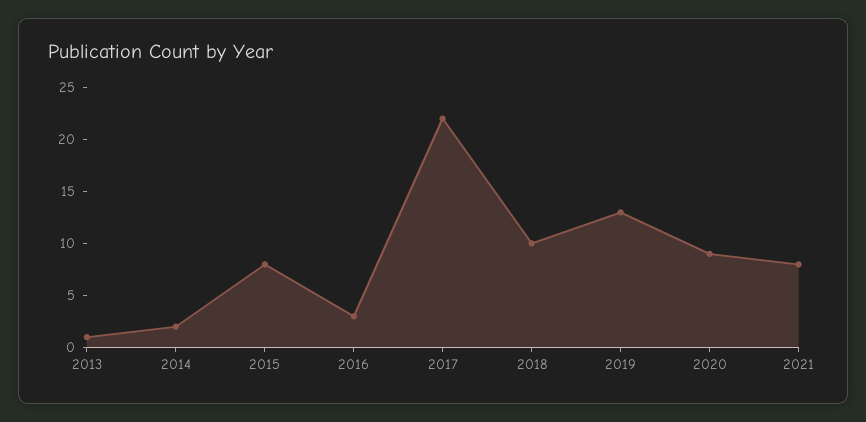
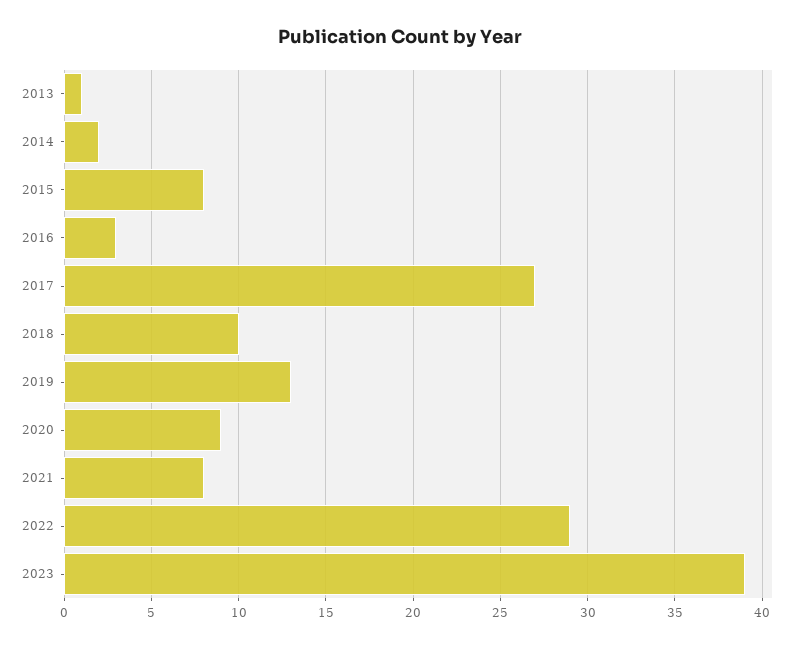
2017: 22 -> 27
2022: none -> 29
2023: none -> 39

